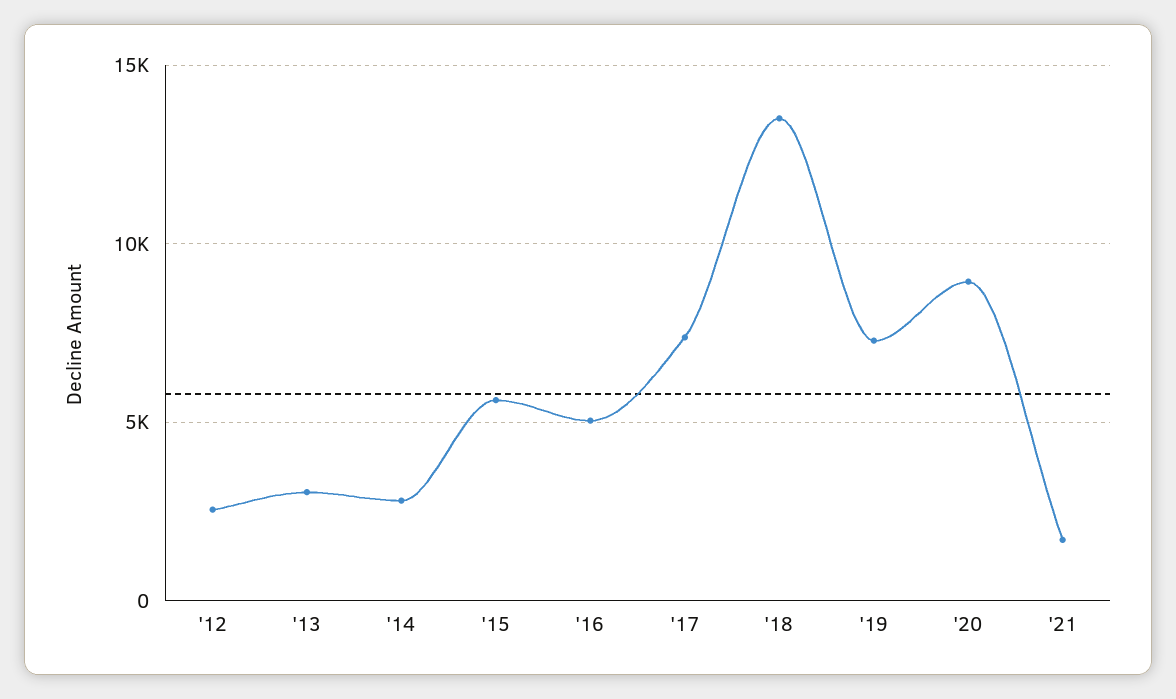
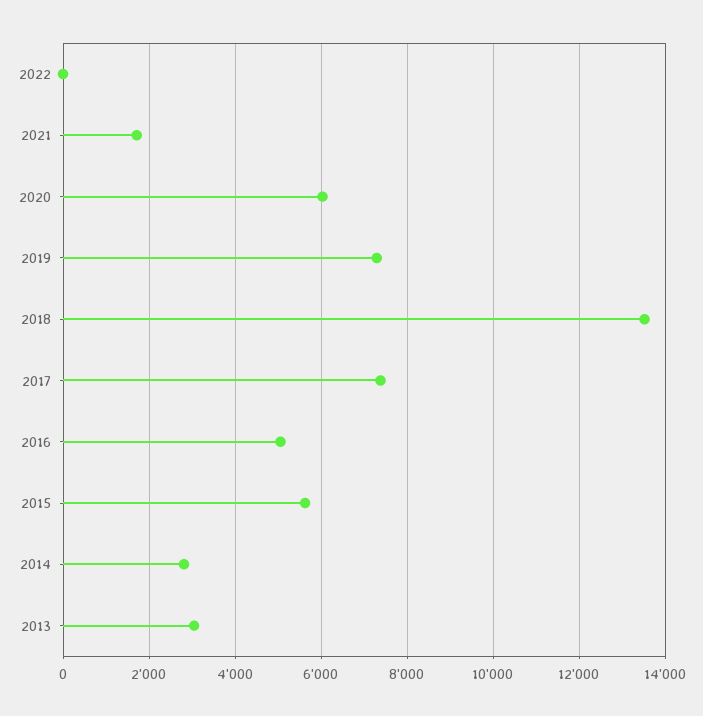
'12: 2500 -> none
'20: 9000 -> 6000
2022: none -> 0

